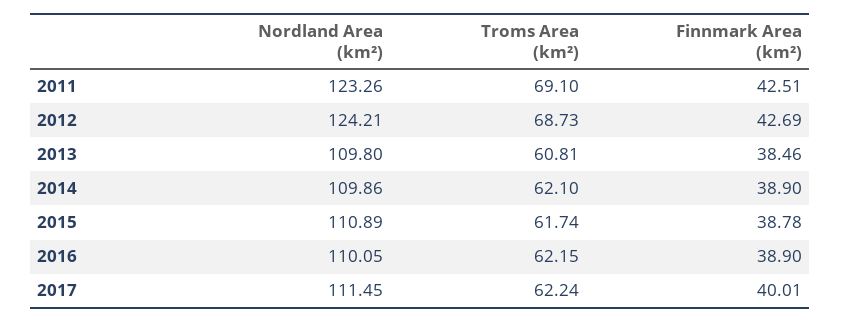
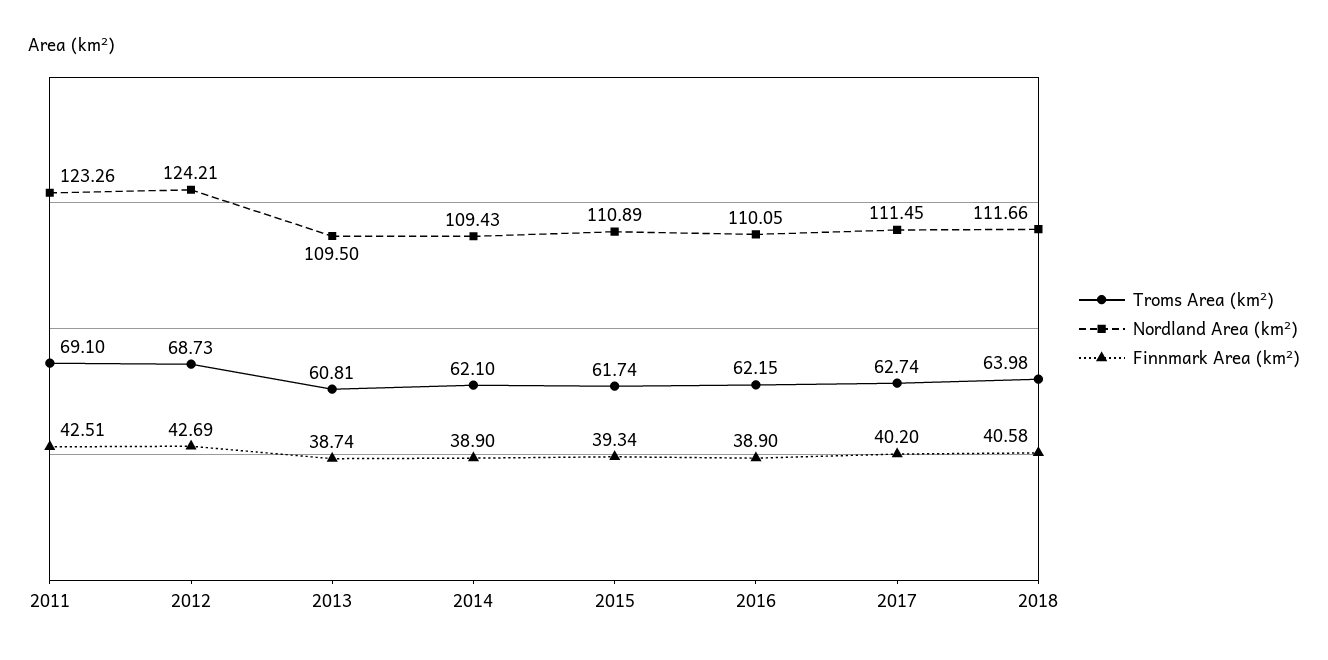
Nordland Area (km²), 2013: 109.8 -> 109.5
Finnmark Area (km²), 2013: 38.46 -> 38.74
Nordland Area (km²), 2014: 109.86 -> 109.43
Finnmark Area (km²), 2015: 38.78 -> 39.34
Troms Area (km²), 2017: 62.24 -> 62.74
Finnmark Area (km²), 2017: 40.01 -> 40.2
Troms Area (km²), 2018: none -> 63.98
Nordland Area (km²), 2018: none -> 111.66
Finnmark Area (km²), 2018: none -> 40.58

